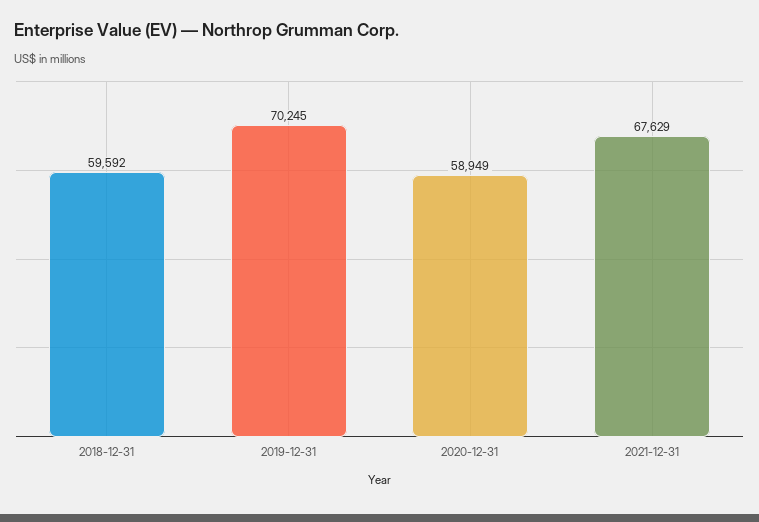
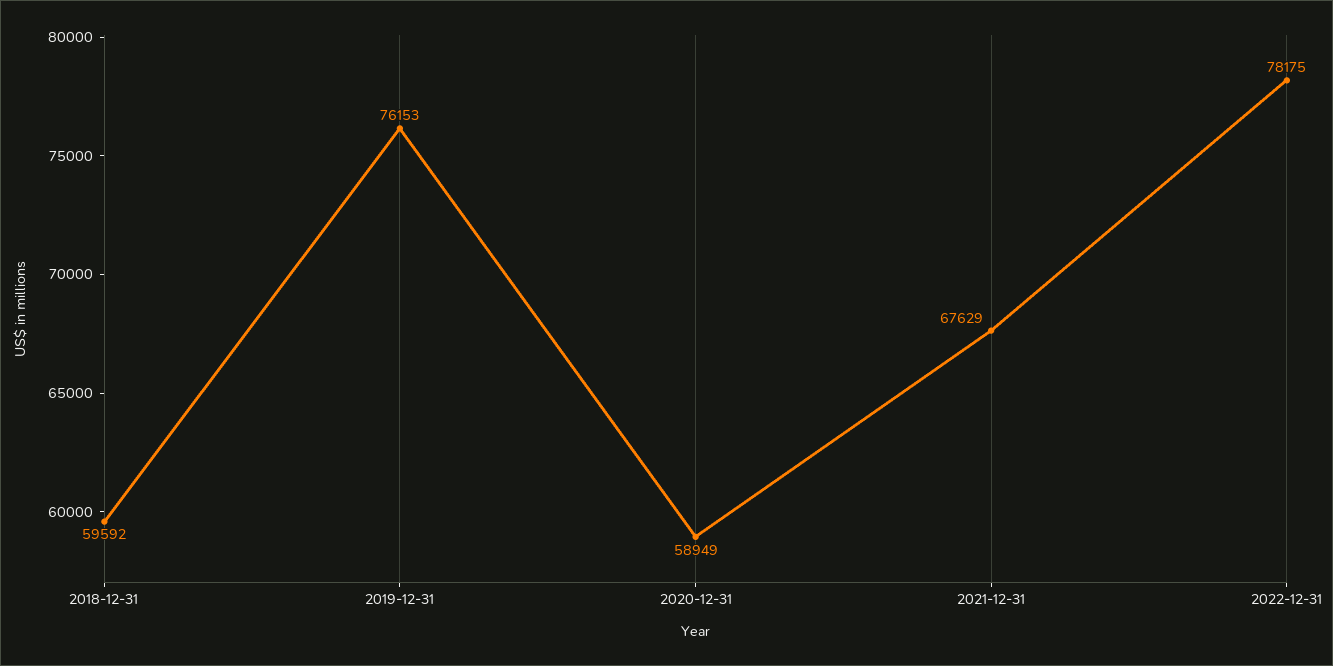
2019-12-31: 70245 -> 76153
2022-12-31: none -> 78175

